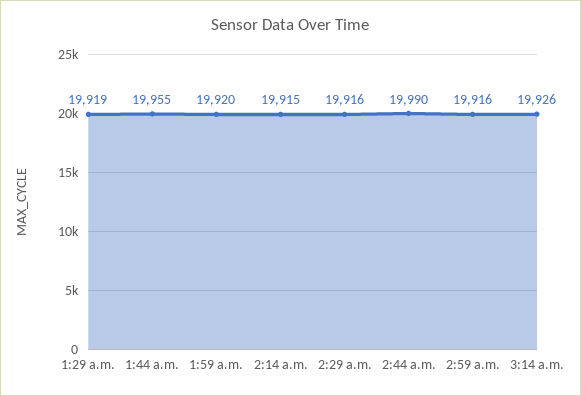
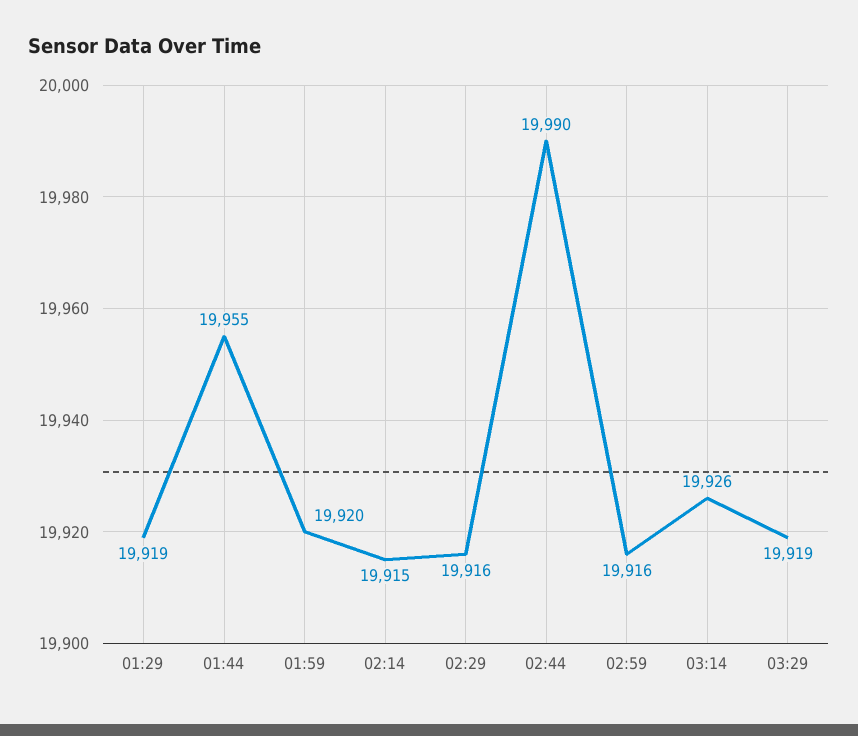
03:29: none -> 19919

